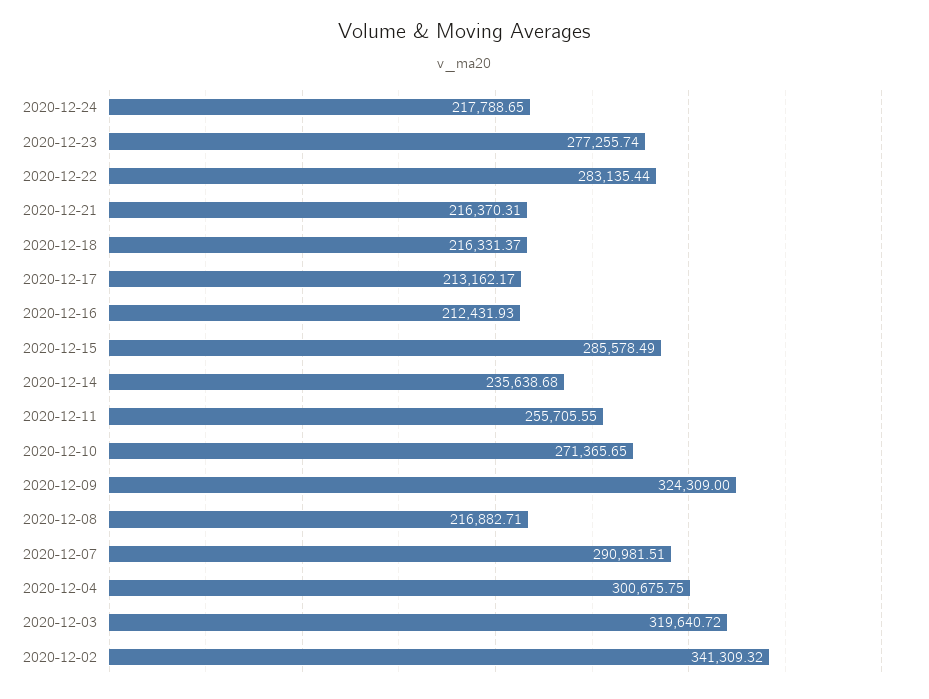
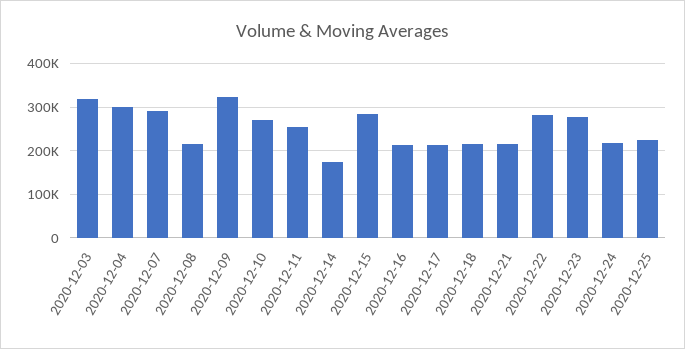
2020-12-14: 235638.68 -> 180000
2020-12-02: 341309.32 -> none
2020-12-25: none -> 220000

